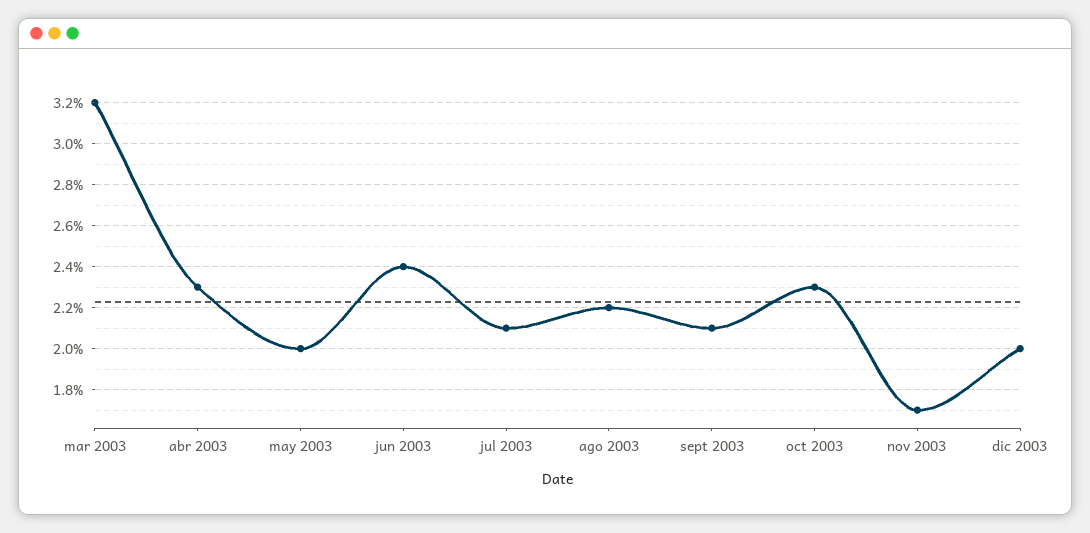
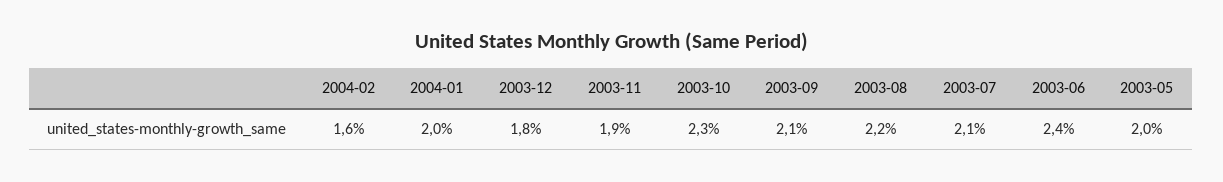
mar 2003: 3.2 -> none
abr 2003: 2.3 -> none
nov 2003: 1.7 -> 1.9
dic 2003: 2 -> 1.8
2004-02: none -> 1.6
2004-01: none -> 2

